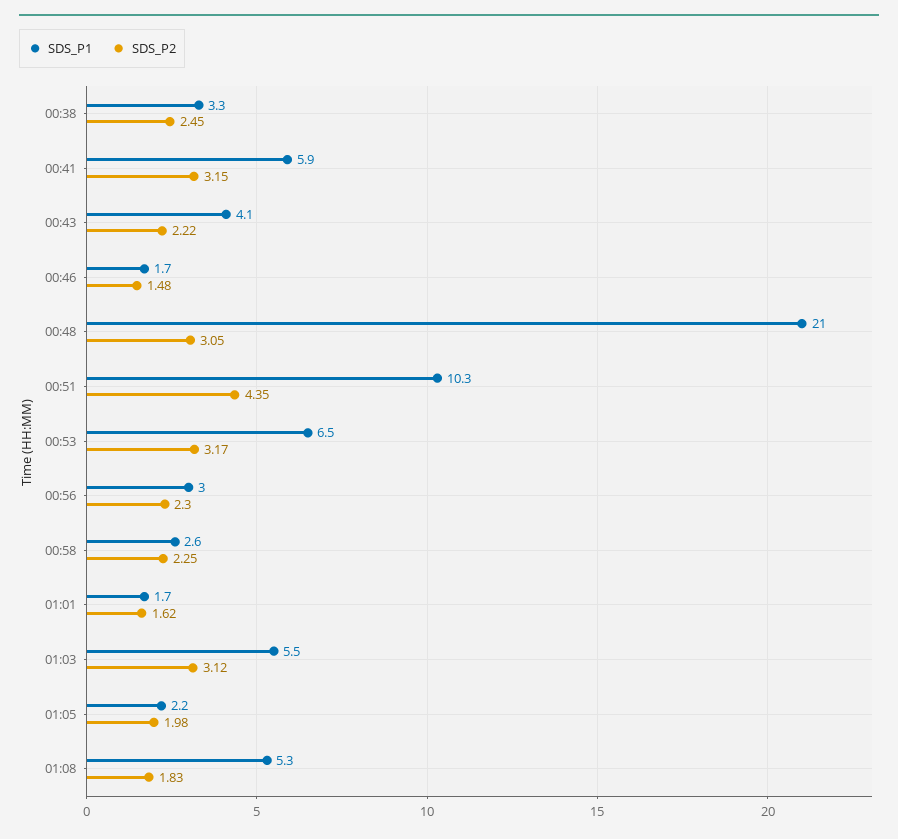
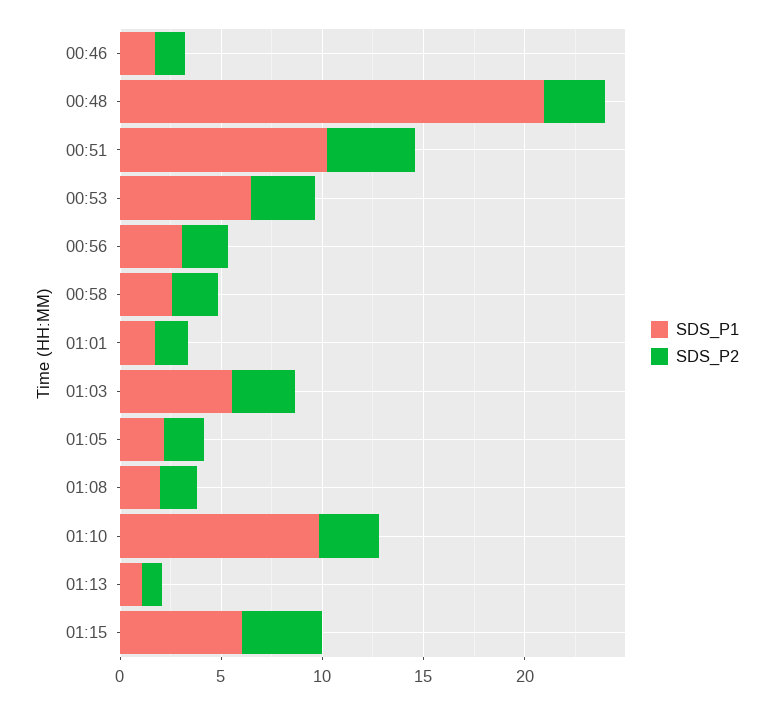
SDS_P1, 00:38: 3.3 -> none
SDS_P2, 00:38: 2.45 -> none
SDS_P1, 00:41: 5.9 -> none
SDS_P2, 00:41: 3.15 -> none
SDS_P1, 00:43: 4.1 -> none
SDS_P2, 00:43: 2.22 -> none
SDS_P1, 01:08: 5.3 -> 2
SDS_P1, 01:10: none -> 10
SDS_P2, 01:10: none -> 3
SDS_P1, 01:13: none -> 1
SDS_P2, 01:13: none -> 1
SDS_P1, 01:15: none -> 6
SDS_P2, 01:15: none -> 4

